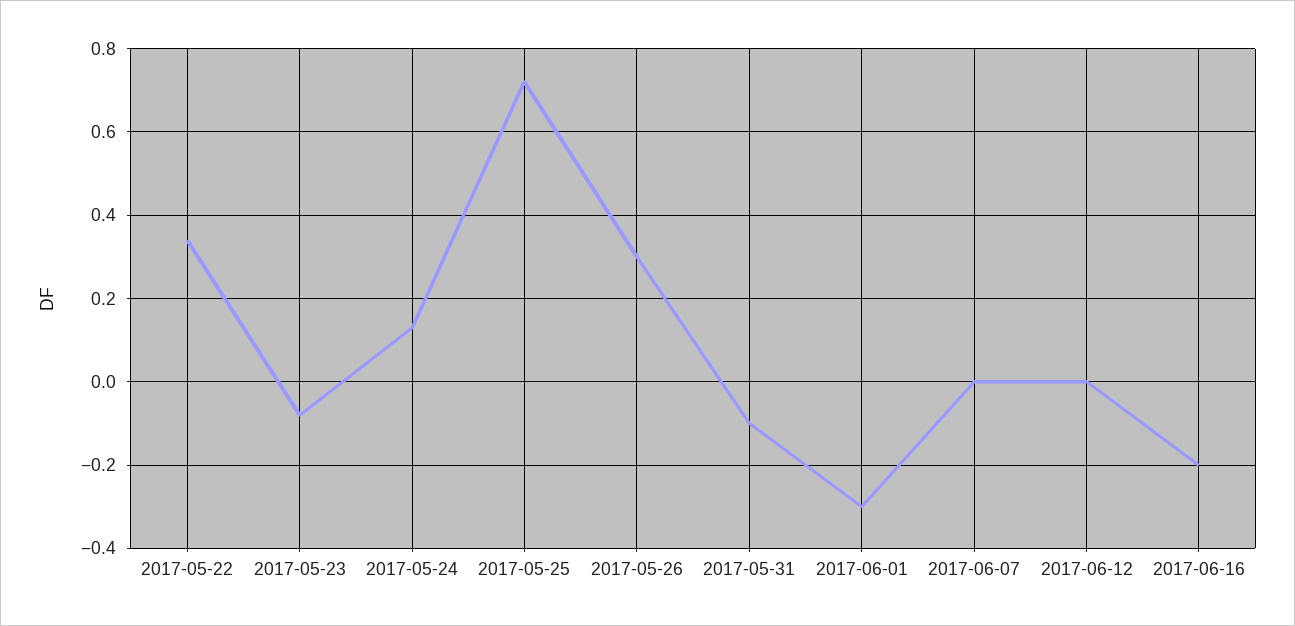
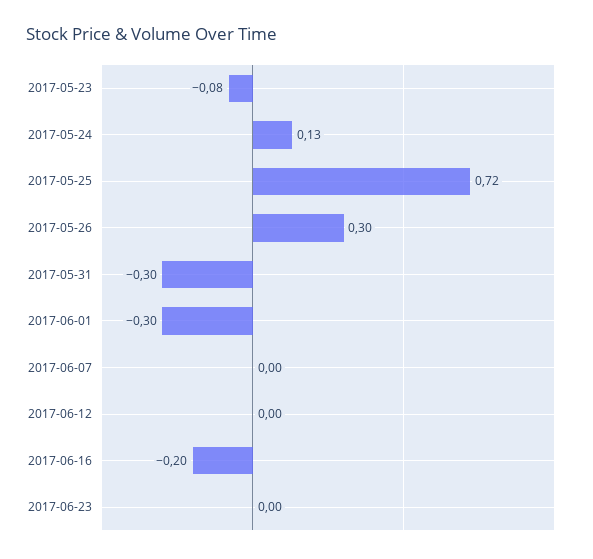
2017-05-22: 0.35 -> none
2017-05-31: -0.1 -> -0.3
2017-06-23: none -> 0

